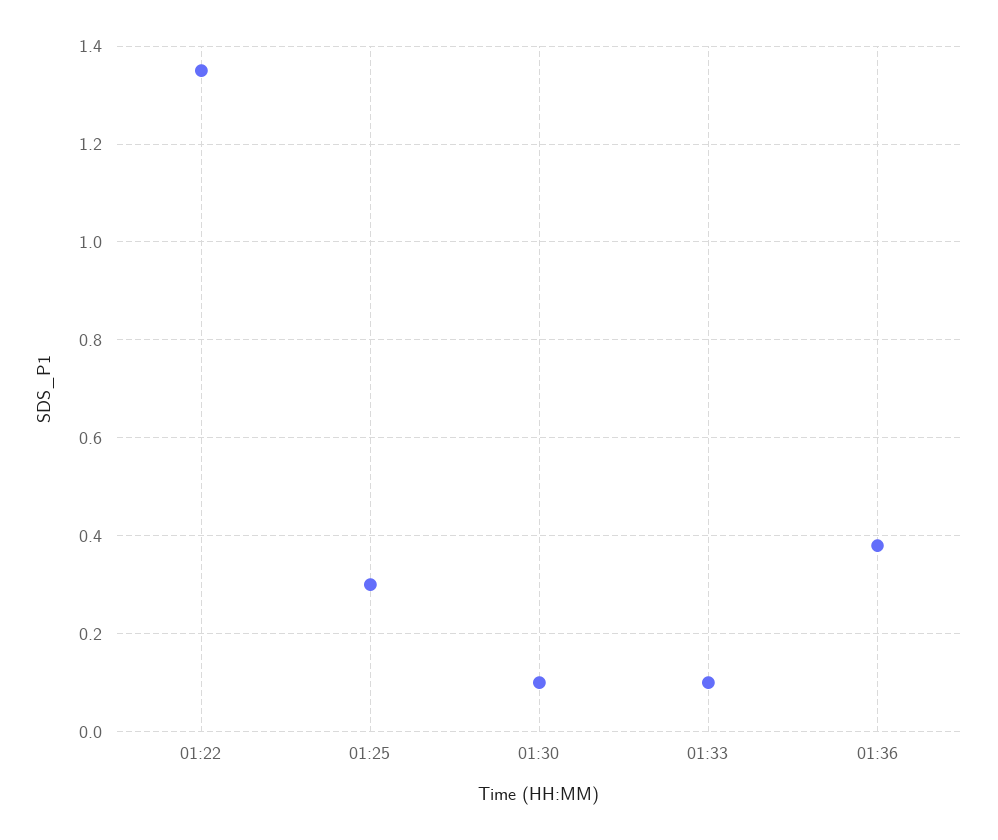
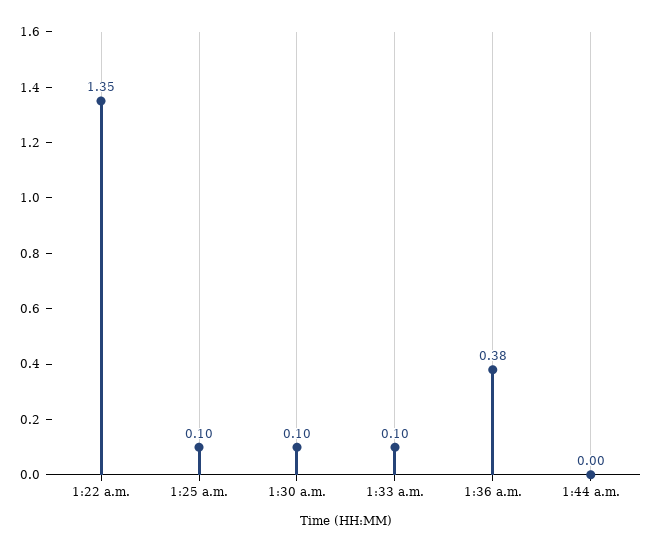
01:25: 0.3 -> 0.1
1:44 a.m.: none -> 0

